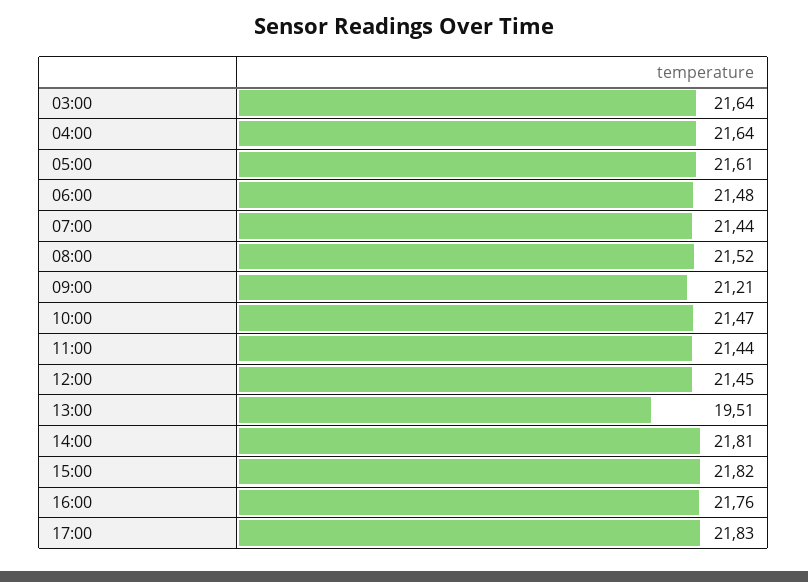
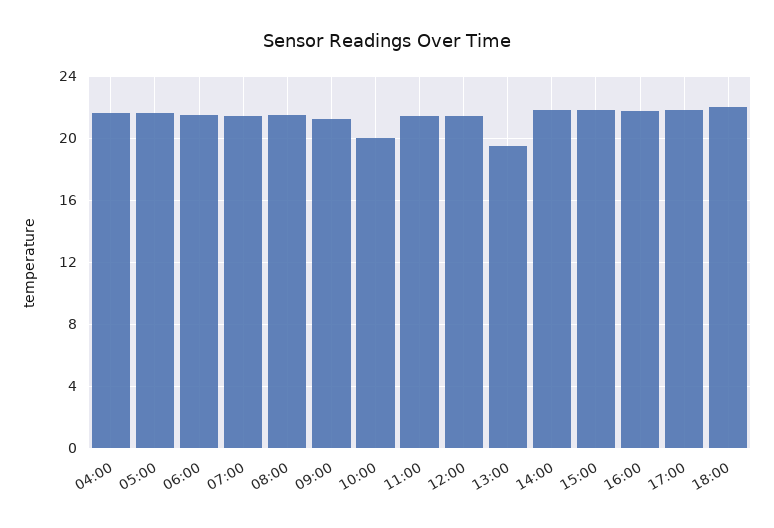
03:00: 21.64 -> none
10:00: 21.47 -> 20
18:00: none -> 22

